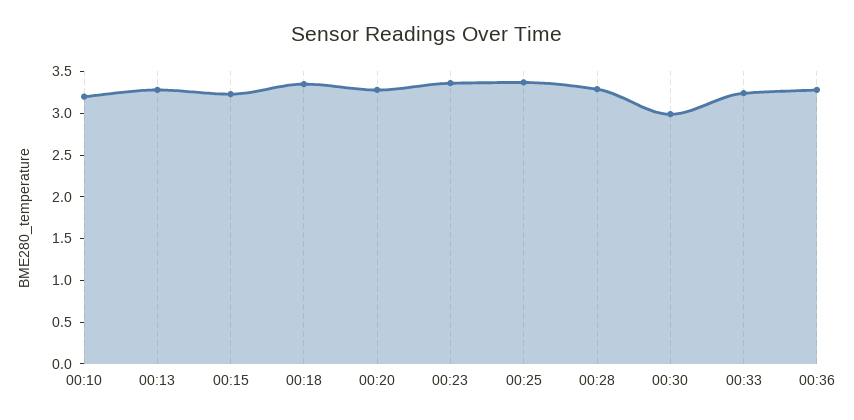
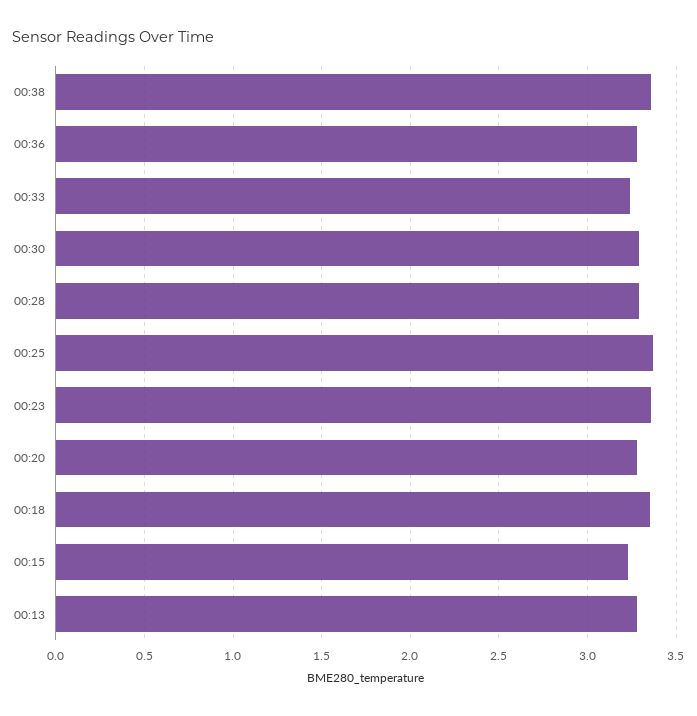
00:10: 3.2 -> none
00:30: 3 -> 3.3
00:38: none -> 3.35

